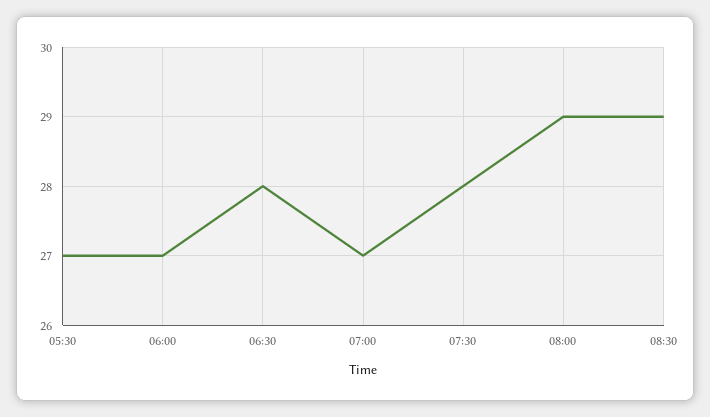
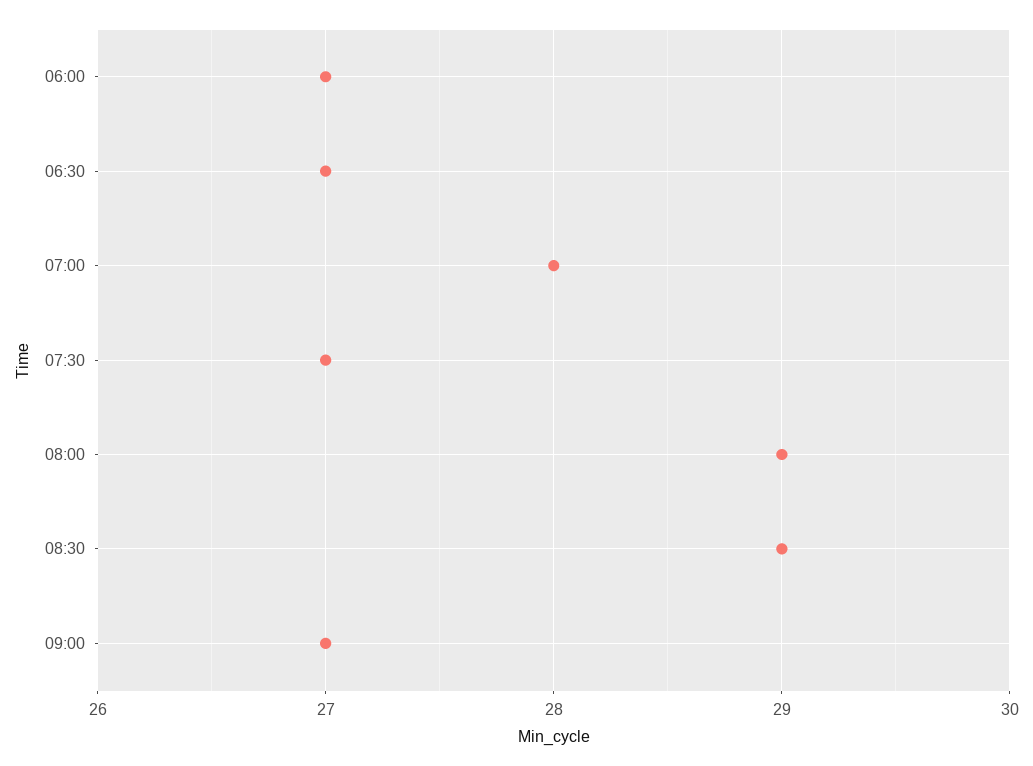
05:30: 27 -> none
06:30: 28 -> 27
07:00: 27 -> 28
07:30: 28 -> 27
09:00: none -> 27

